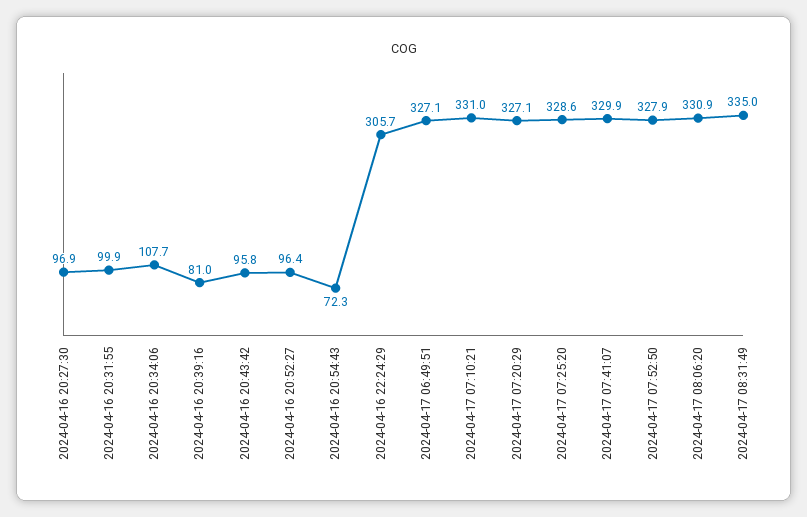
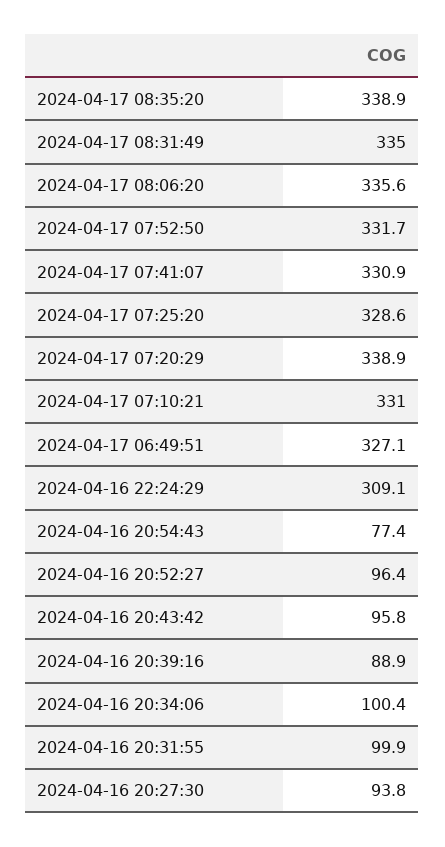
2024-04-16 20:27:30: 96.9 -> 93.8
2024-04-16 20:34:06: 107.7 -> 100.4
2024-04-16 20:39:16: 81 -> 88.9
2024-04-16 20:54:43: 72.3 -> 77.4
2024-04-16 22:24:29: 305.7 -> 309.1
2024-04-17 07:20:29: 327.1 -> 338.9
2024-04-17 07:41:07: 329.9 -> 330.9
2024-04-17 07:52:50: 327.9 -> 331.7
2024-04-17 08:06:20: 330.9 -> 335.6
2024-04-17 08:35:20: none -> 338.9

